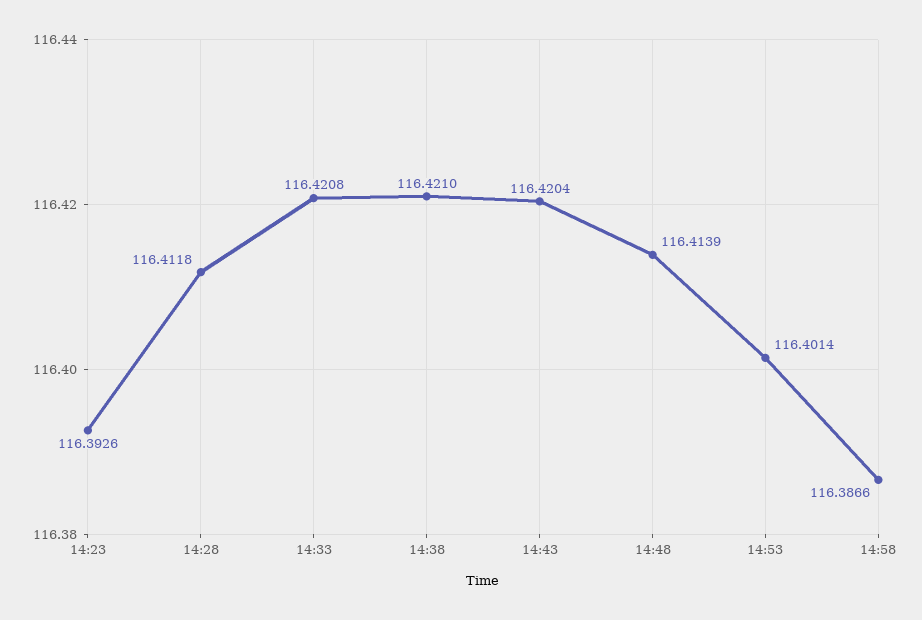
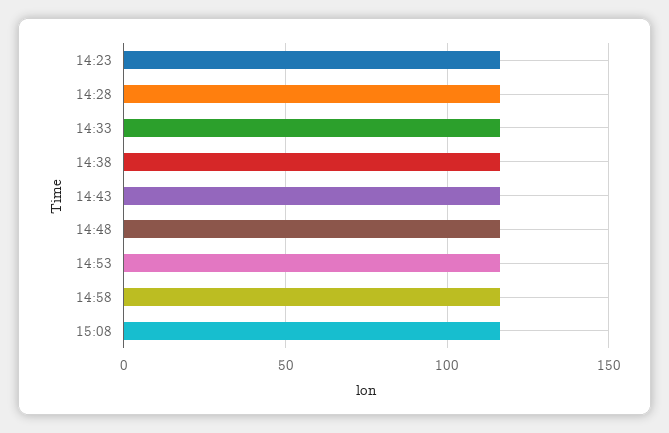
15:08: none -> 115

